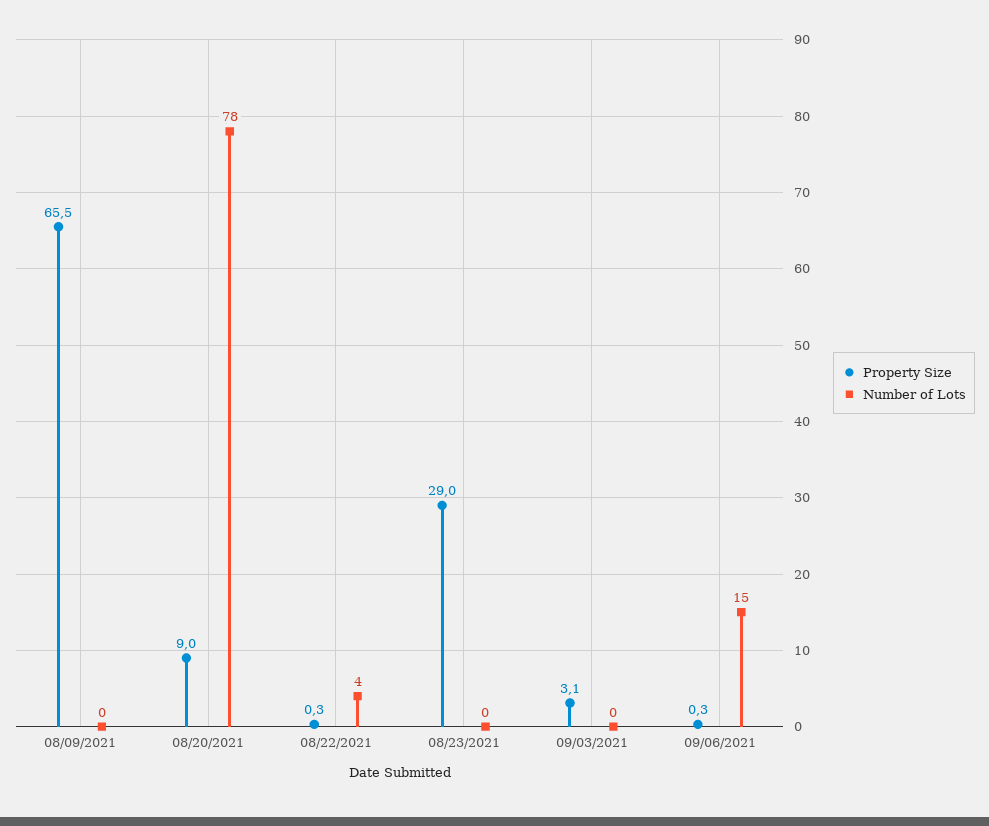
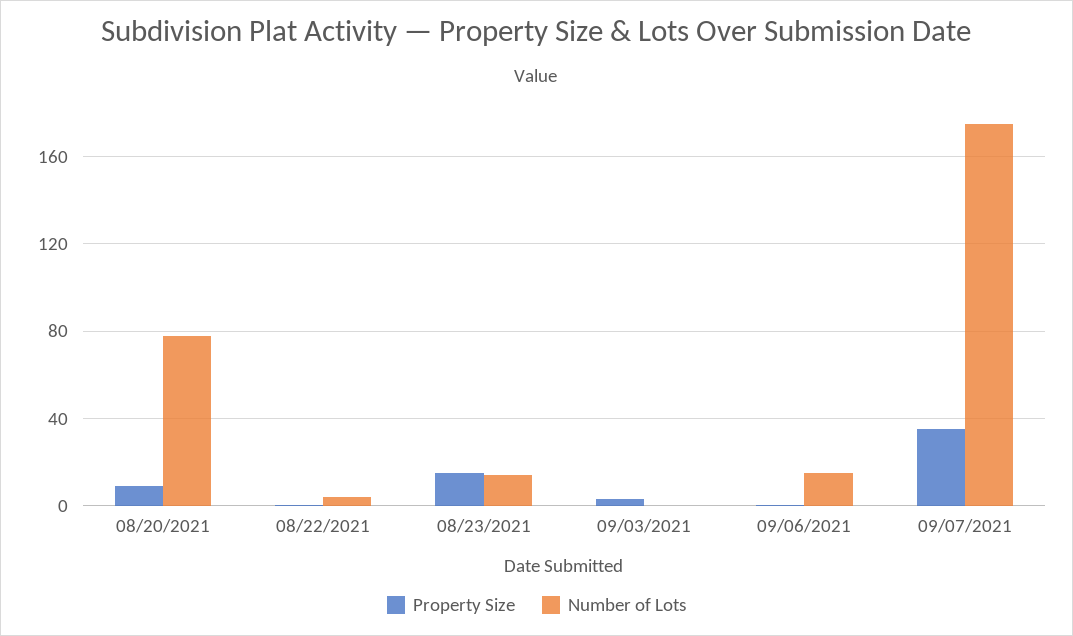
Property Size, 08/09/2021: 65.5 -> none
Number of Lots, 08/09/2021: 0 -> none
Property Size, 08/23/2021: 29 -> 15
Number of Lots, 08/23/2021: 0 -> 15
Property Size, 09/07/2021: none -> 35
Number of Lots, 09/07/2021: none -> 175

